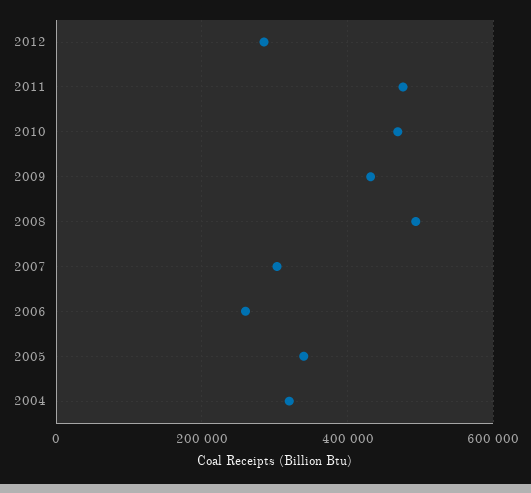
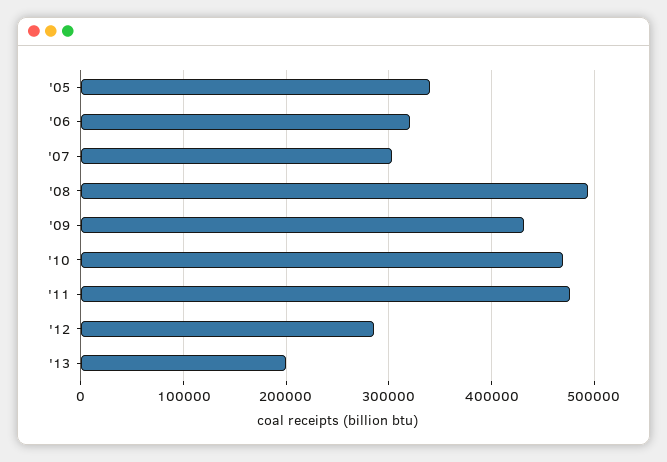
2006: 260000 -> 320000
2004: 320000 -> none
'13: none -> 200000

